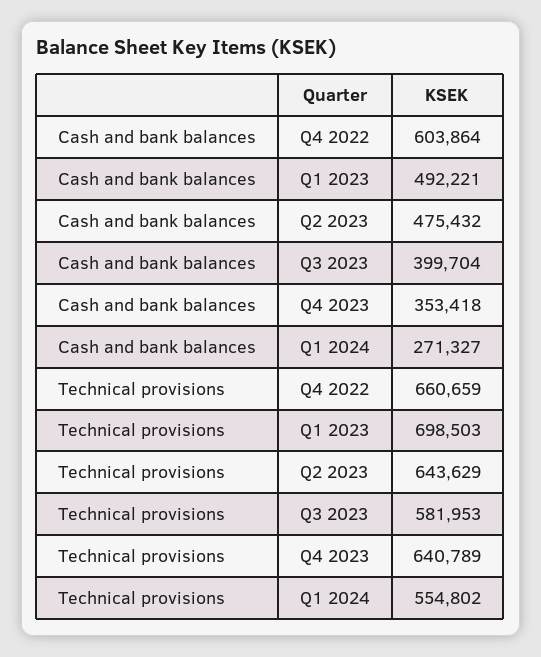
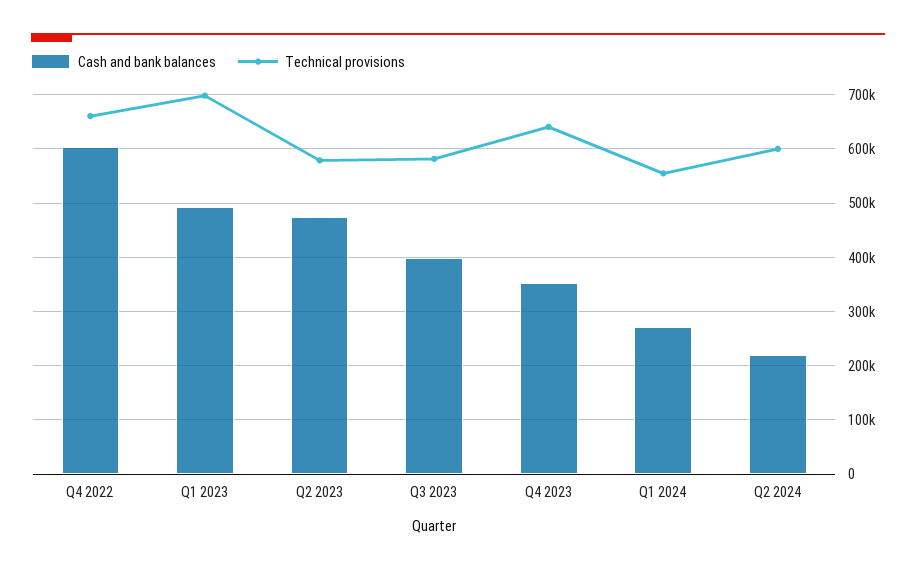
Technical provisions, Q2 2023: 643629 -> 580000
Cash and bank balances, Q2 2024: none -> 220000
Technical provisions, Q2 2024: none -> 600000

